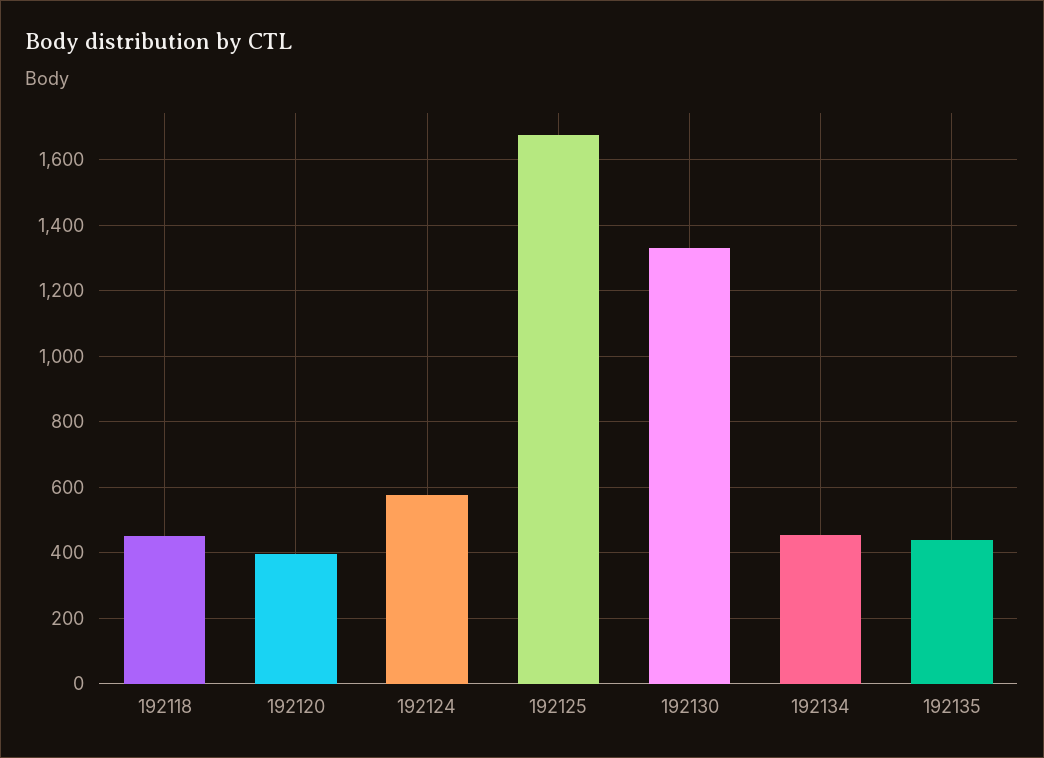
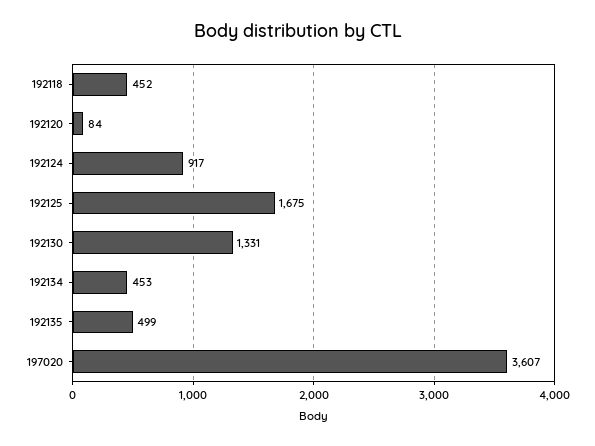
192120: 400 -> 84
192124: 580 -> 917
192135: 440 -> 499
197020: none -> 3607

